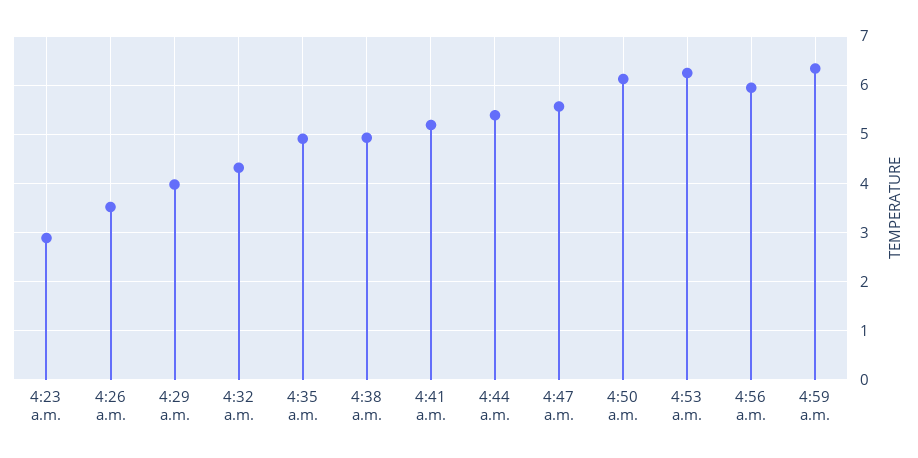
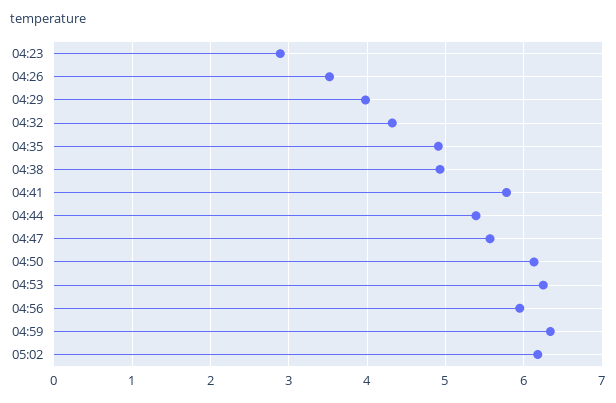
4:41 a.m.: 5.2 -> 5.8
05:02: none -> 6.2

